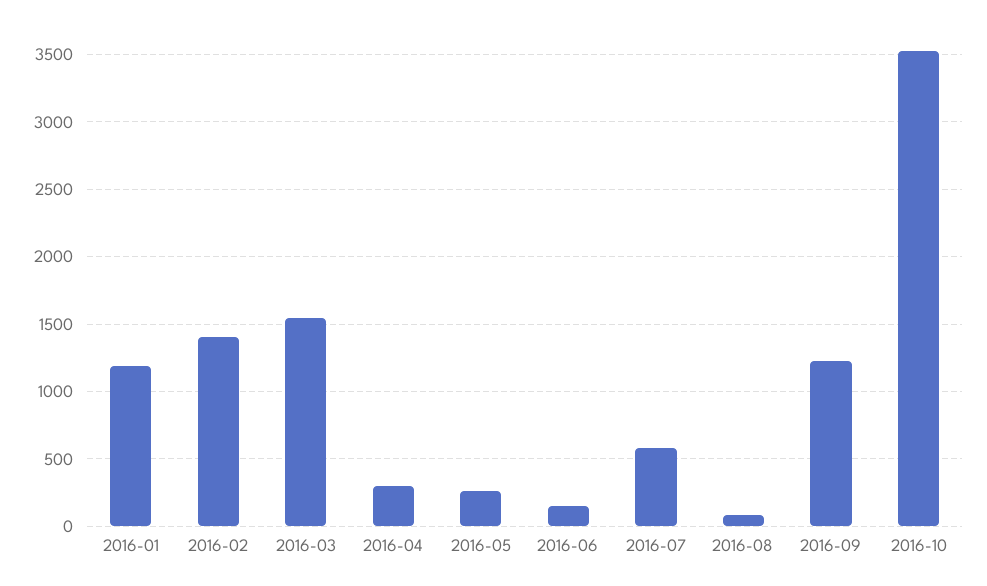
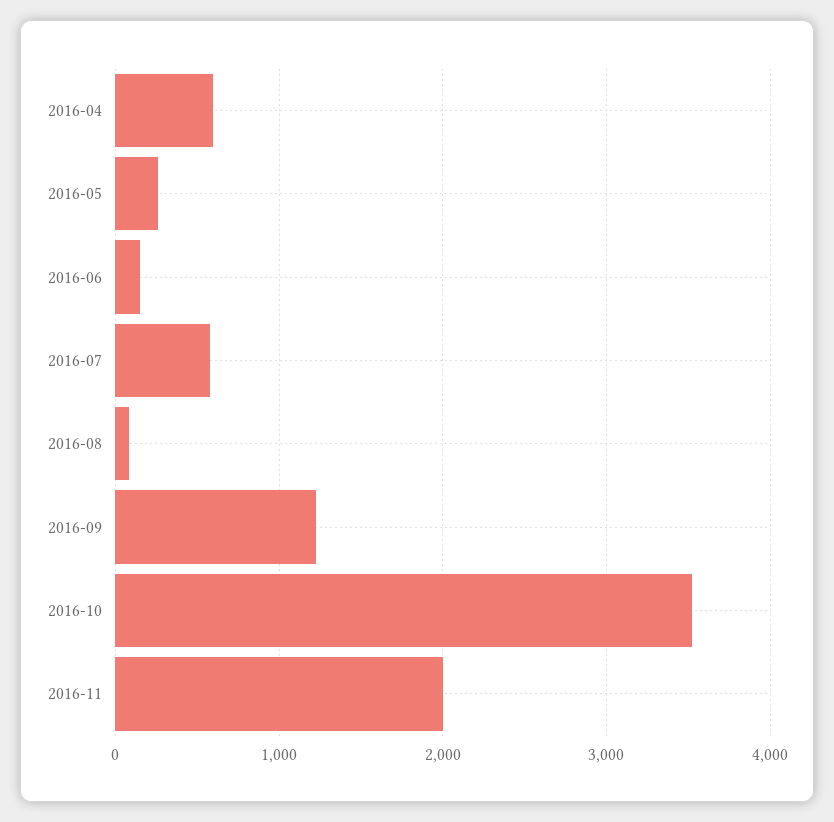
2016-01: 1200 -> none
2016-02: 1400 -> none
2016-03: 1550 -> none
2016-04: 300 -> 600
2016-11: none -> 2000

